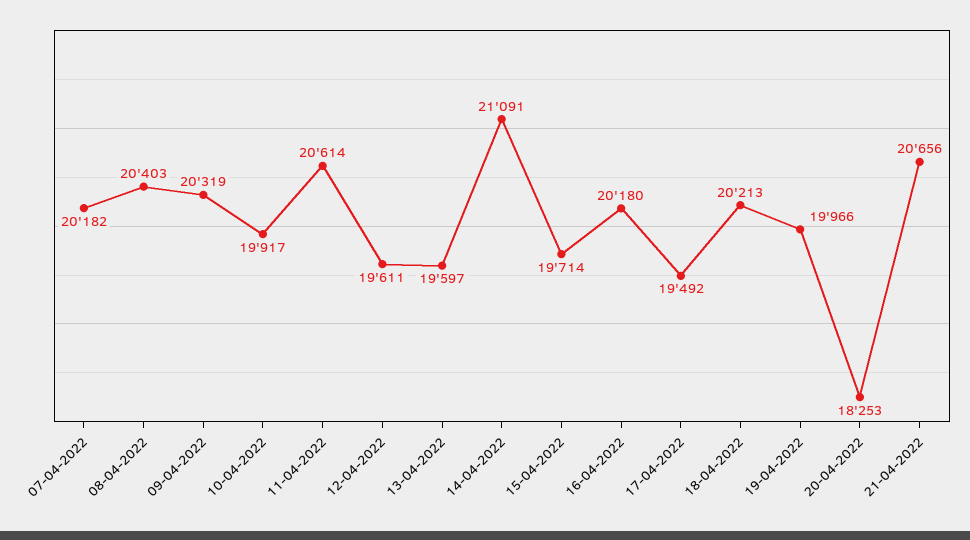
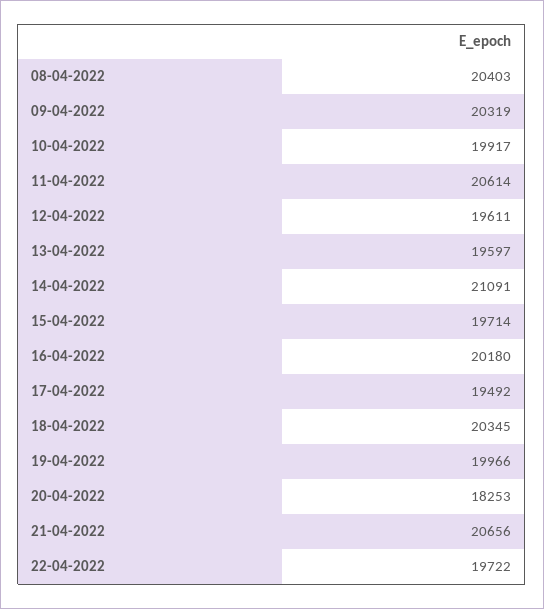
07-04-2022: 20182 -> none
18-04-2022: 20213 -> 20345
22-04-2022: none -> 19722

